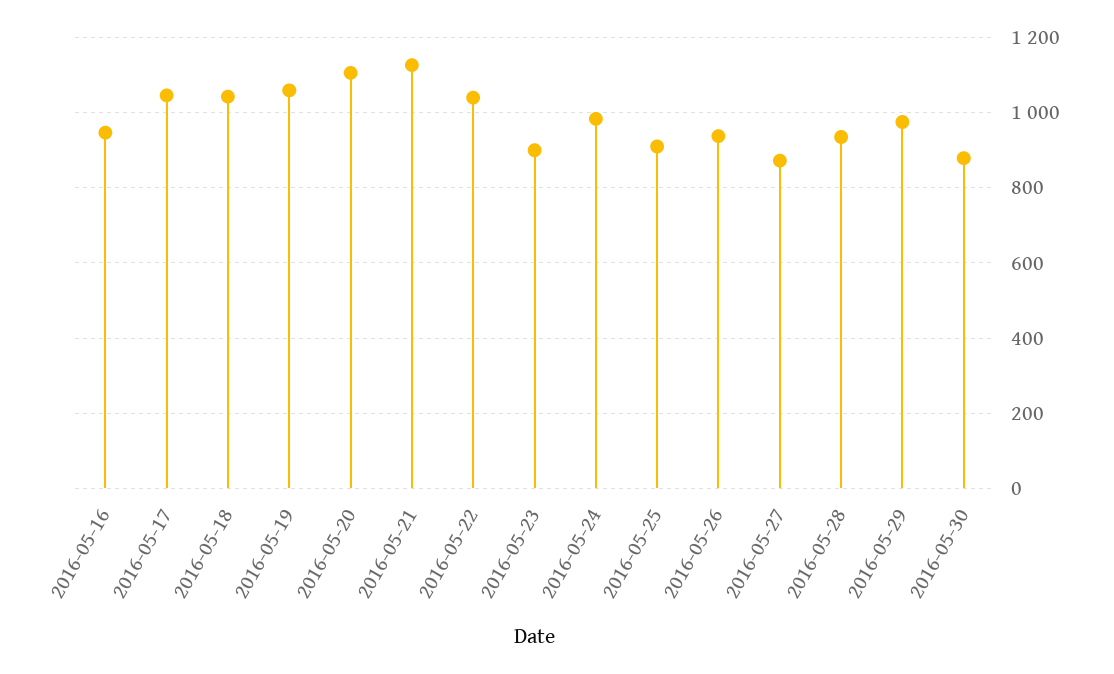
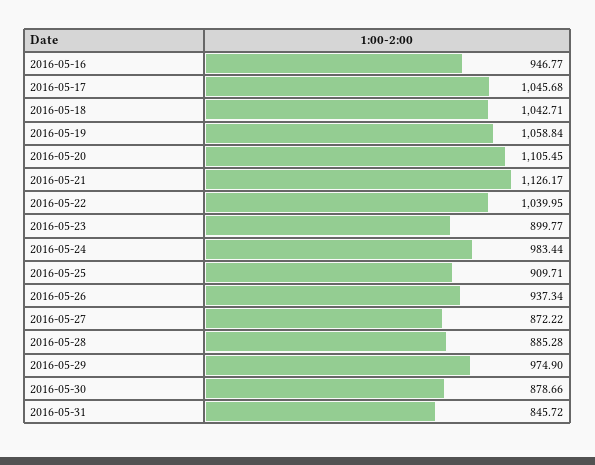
2016-05-28: 940 -> 885.28
2016-05-31: none -> 845.72

